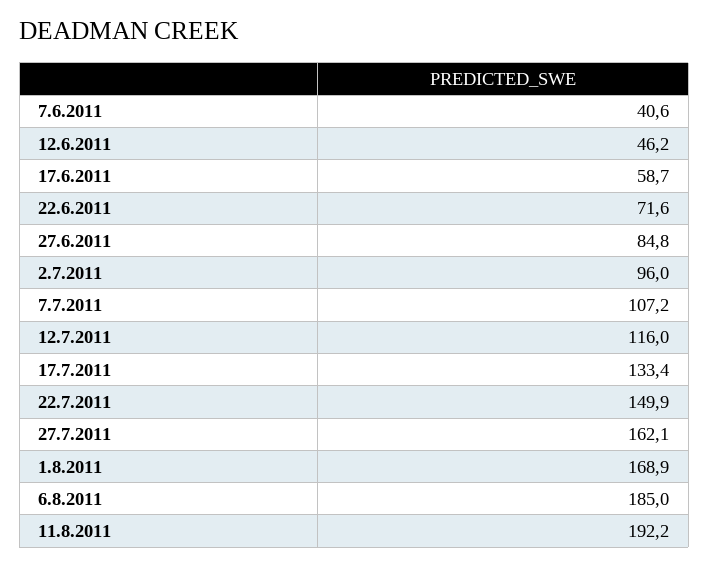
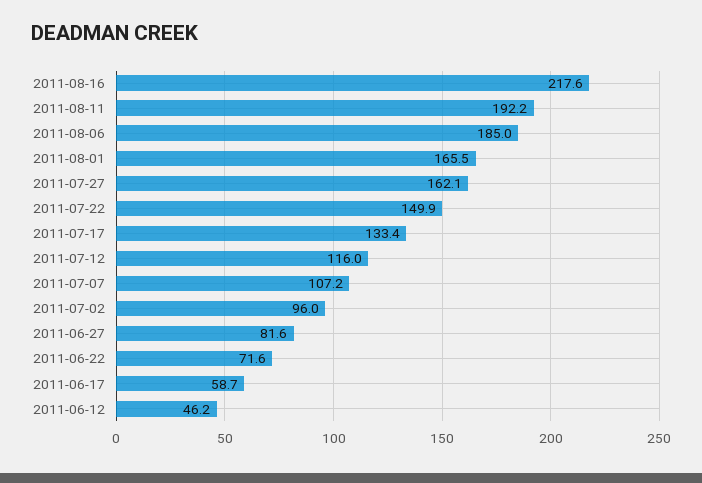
7.6.2011: 40.6 -> none
27.6.2011: 84.8 -> 81.6
1.8.2011: 168.9 -> 165.5
2011-08-16: none -> 217.6

